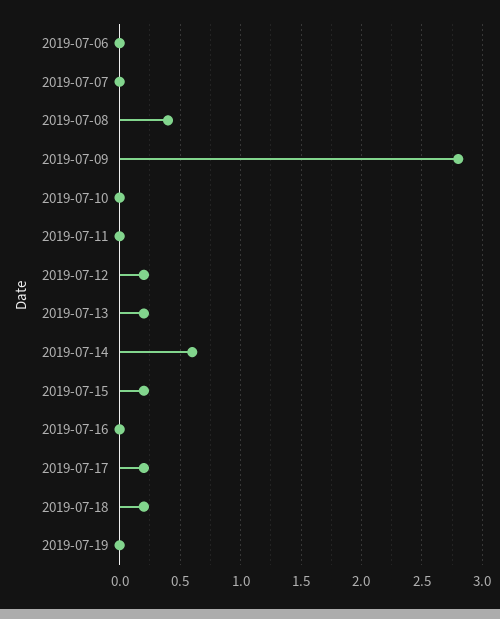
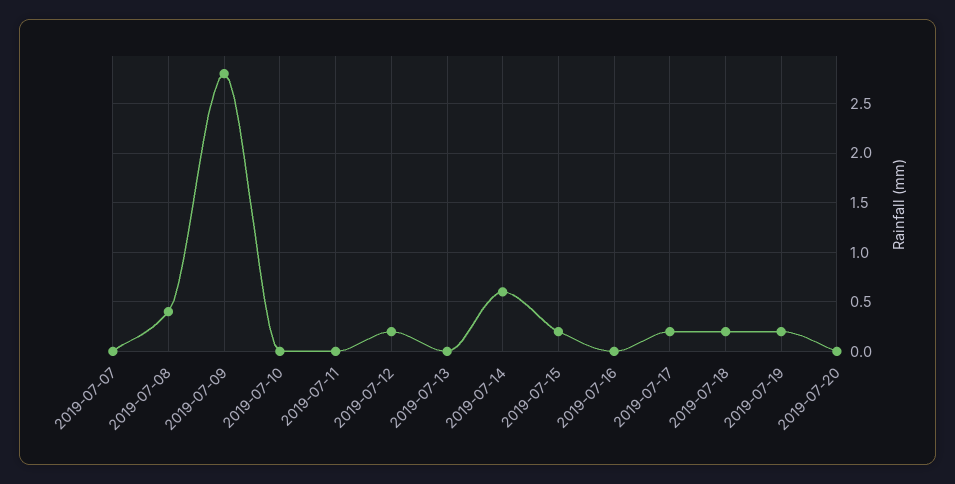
2019-07-06: 0 -> none
2019-07-13: 0.2 -> 0
2019-07-19: 0 -> 0.2
2019-07-20: none -> 0

